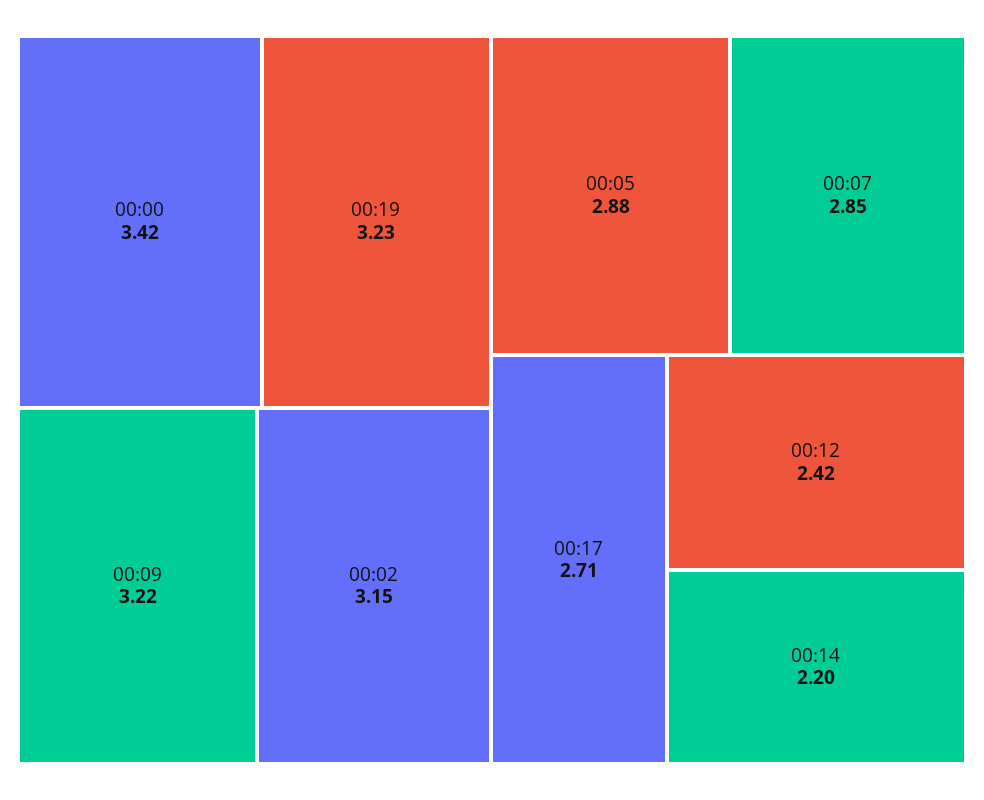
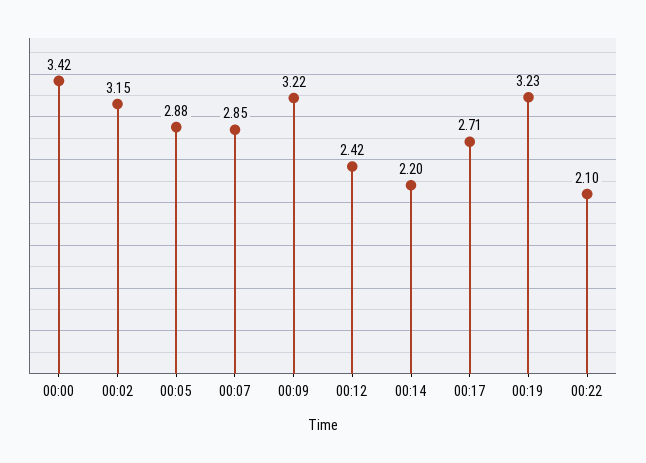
00:22: none -> 2.1

